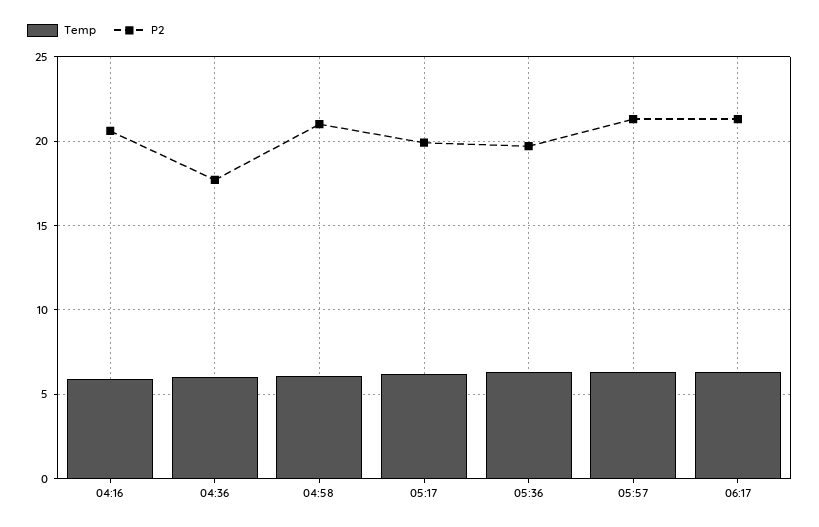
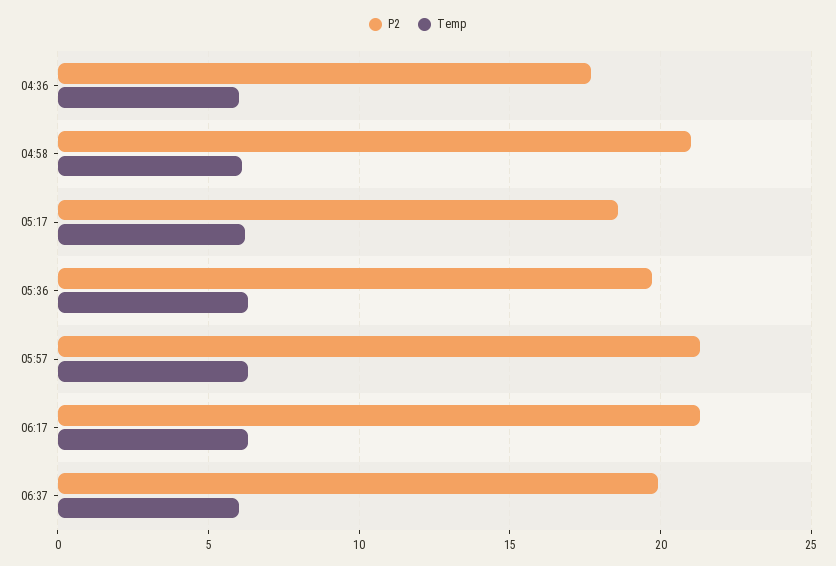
Temp, 04:16: 6 -> none
P2, 04:16: 20.5 -> none
P2, 05:17: 20 -> 18.5
P2, 06:37: none -> 20
Temp, 06:37: none -> 6

